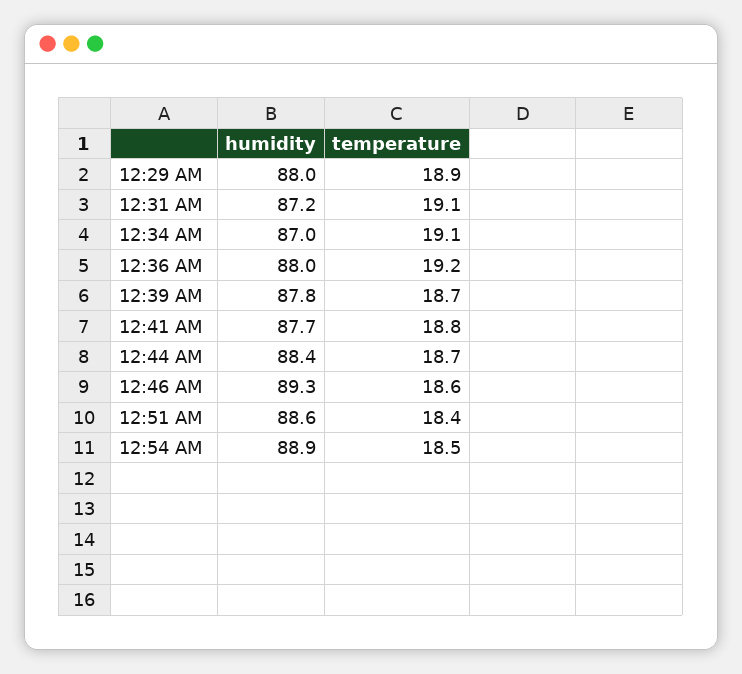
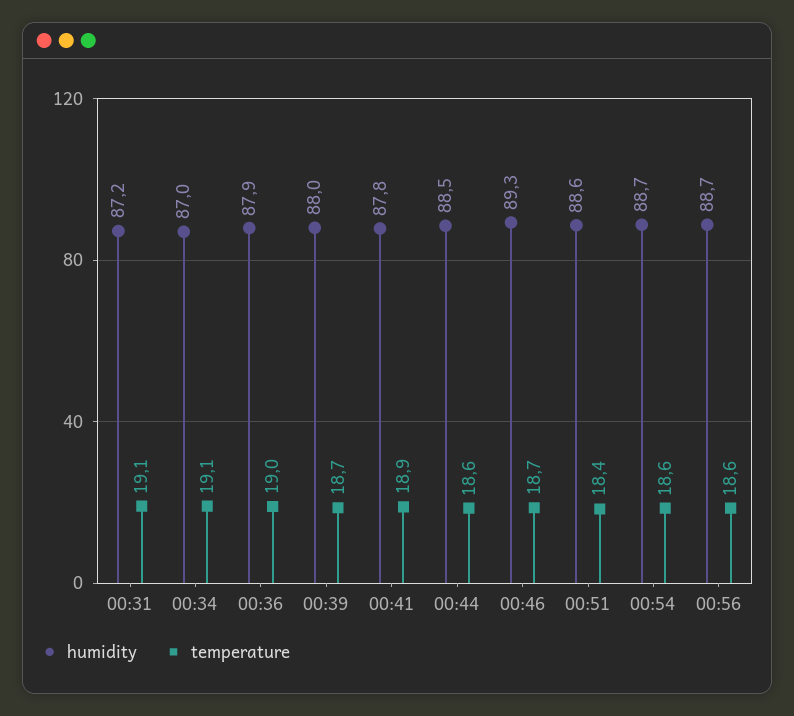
humidity, 12:29 AM: 88 -> none
temperature, 12:29 AM: 18.9 -> none
humidity, 12:36 AM: 88 -> 87.9
temperature, 12:36 AM: 19.2 -> 19
humidity, 12:39 AM: 87.8 -> 88
humidity, 12:41 AM: 87.7 -> 87.8
temperature, 12:41 AM: 18.8 -> 18.9
humidity, 12:44 AM: 88.4 -> 88.5
temperature, 12:44 AM: 18.7 -> 18.6
temperature, 12:46 AM: 18.6 -> 18.7
humidity, 12:54 AM: 88.9 -> 88.7
temperature, 12:54 AM: 18.5 -> 18.6
humidity, 00:56: none -> 88.7
temperature, 00:56: none -> 18.6

